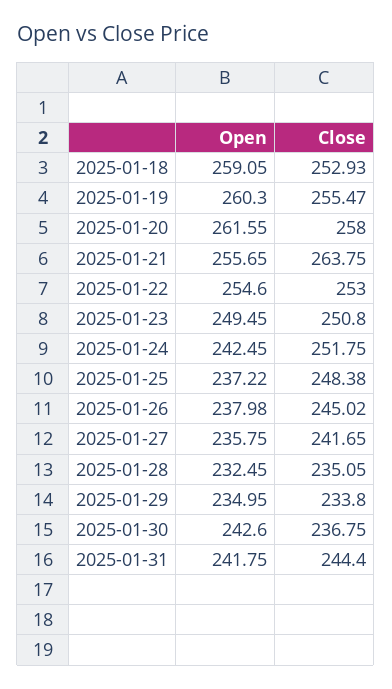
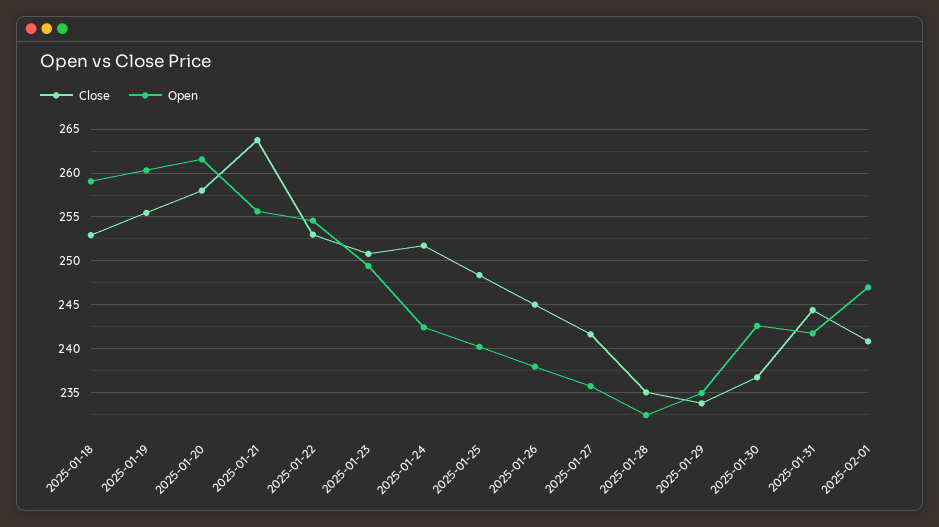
Open, 2025-01-25: 237.22 -> 240
Close, 2025-02-01: none -> 241
Open, 2025-02-01: none -> 247

